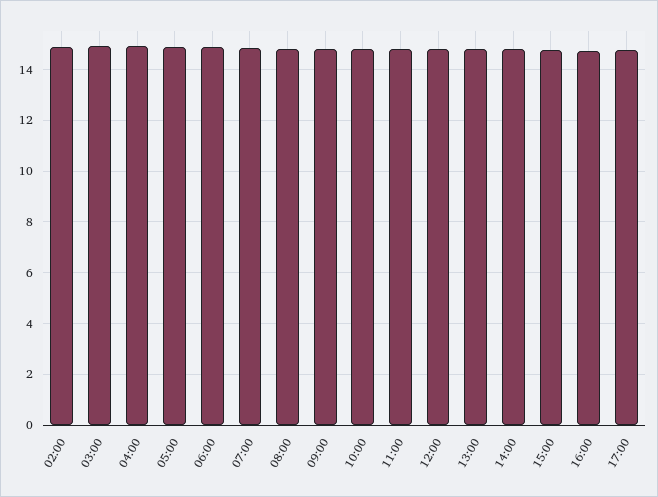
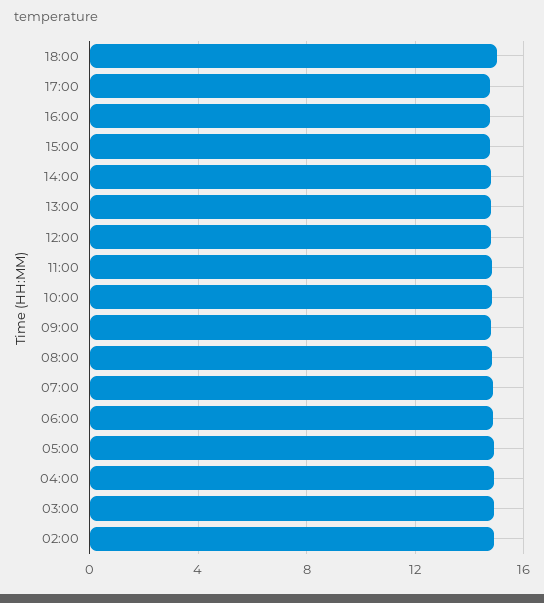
18:00: none -> 15

